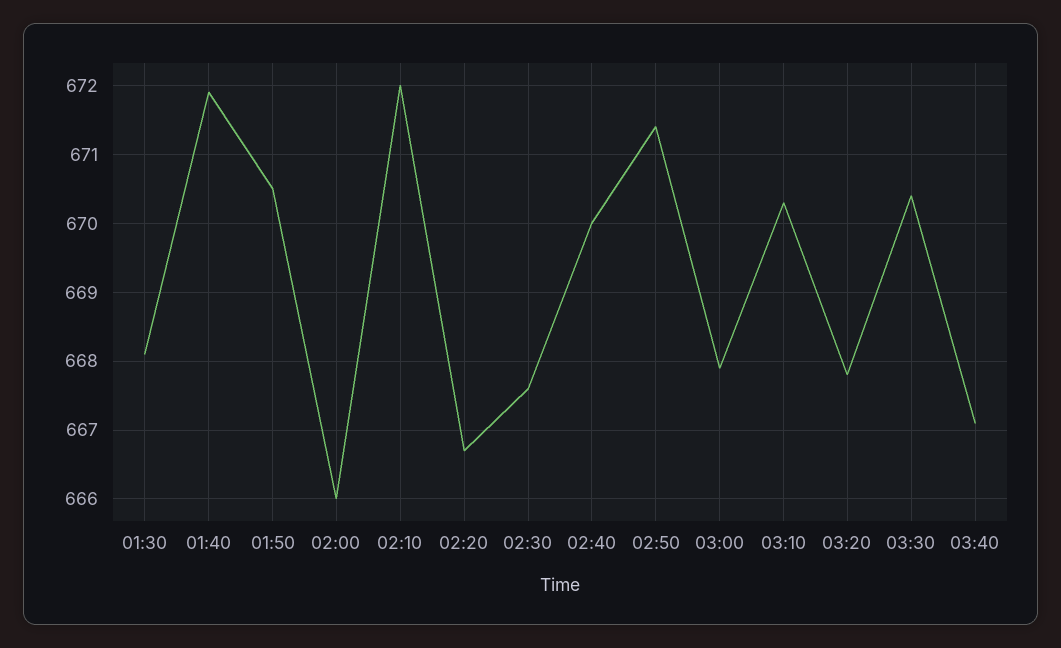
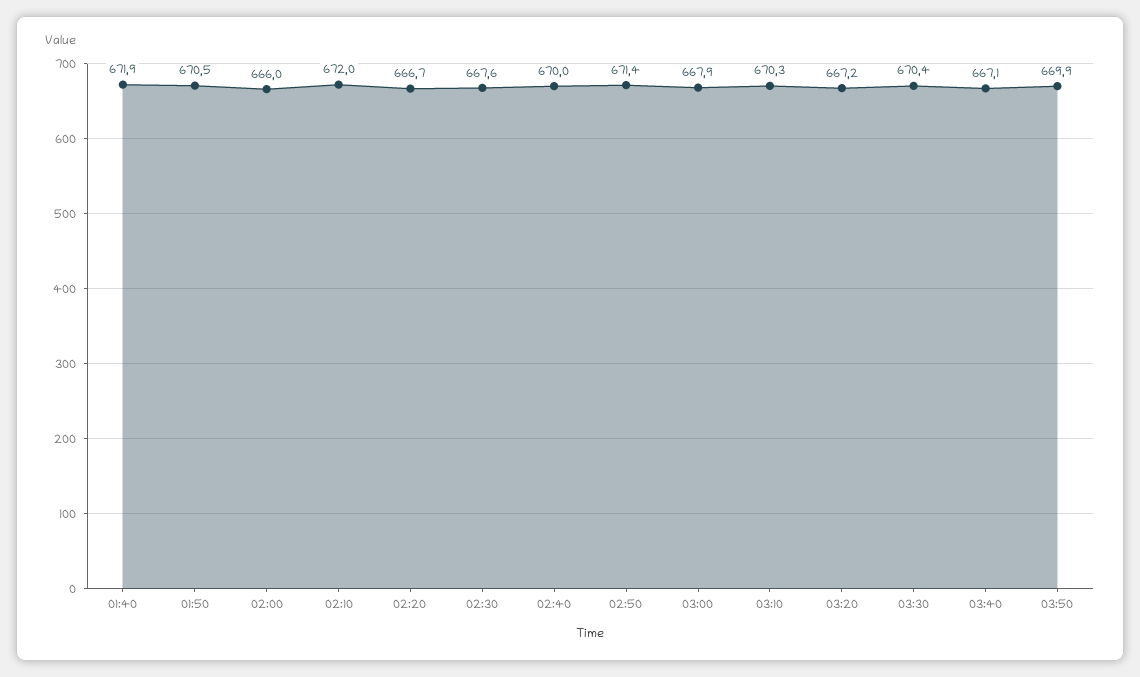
01:30: 668.1 -> none
03:20: 667.8 -> 667.2
03:50: none -> 669.9

